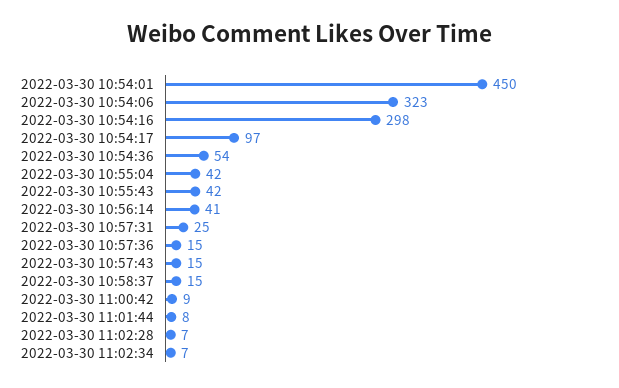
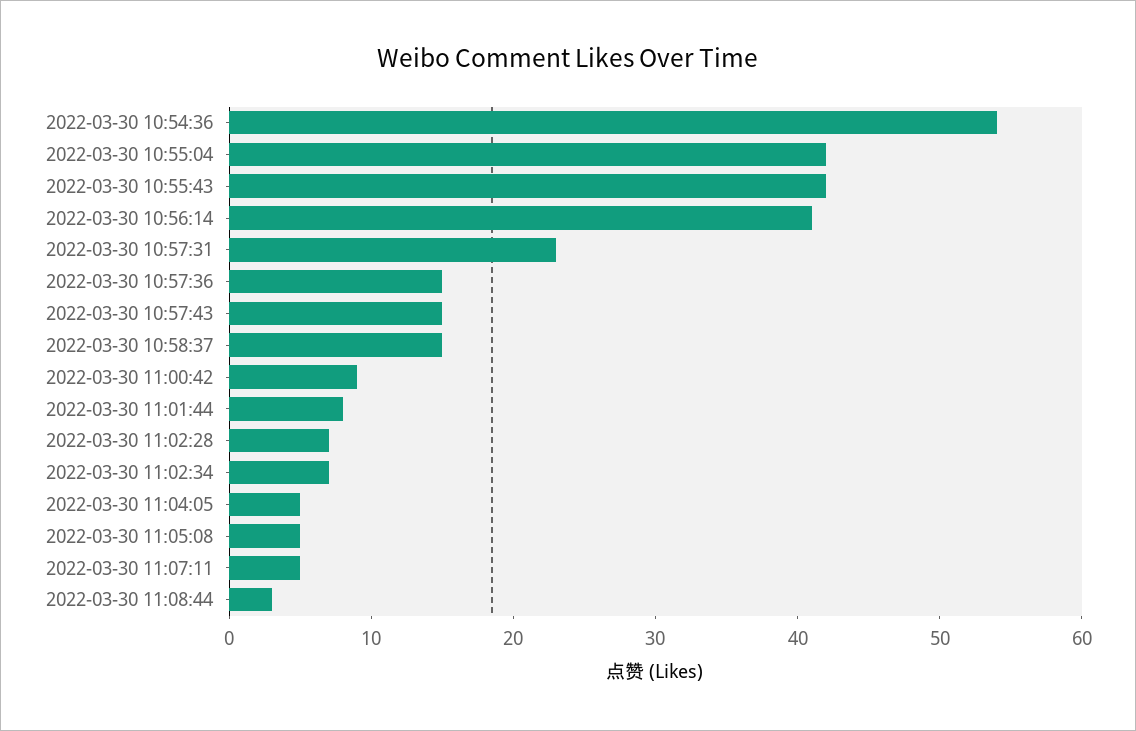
2022-03-30 10:54:01: 450 -> none
2022-03-30 10:54:06: 323 -> none
2022-03-30 10:54:16: 298 -> none
2022-03-30 10:54:17: 97 -> none
2022-03-30 10:57:31: 25 -> 23
2022-03-30 11:04:05: none -> 5
2022-03-30 11:05:08: none -> 5
2022-03-30 11:07:11: none -> 5
2022-03-30 11:08:44: none -> 3

